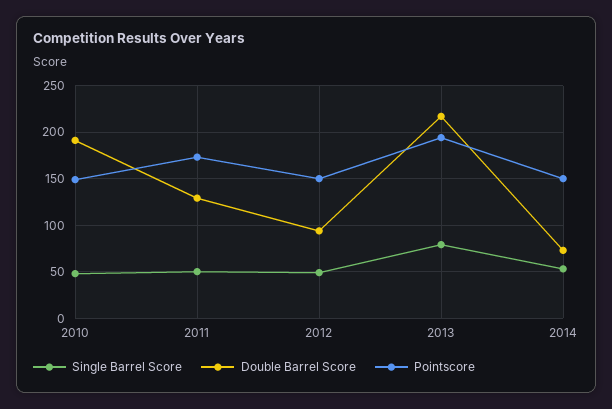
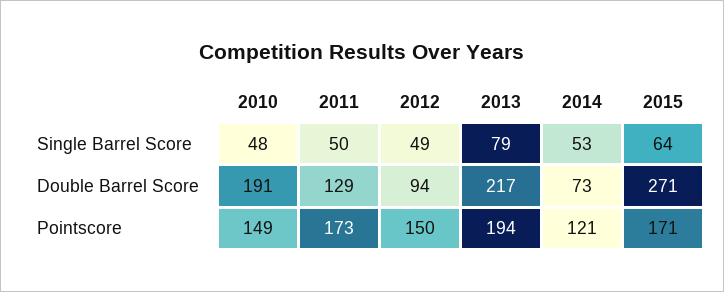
Pointscore, 2014: 150 -> 121
Single Barrel Score, 2015: none -> 64
Double Barrel Score, 2015: none -> 271
Pointscore, 2015: none -> 171

